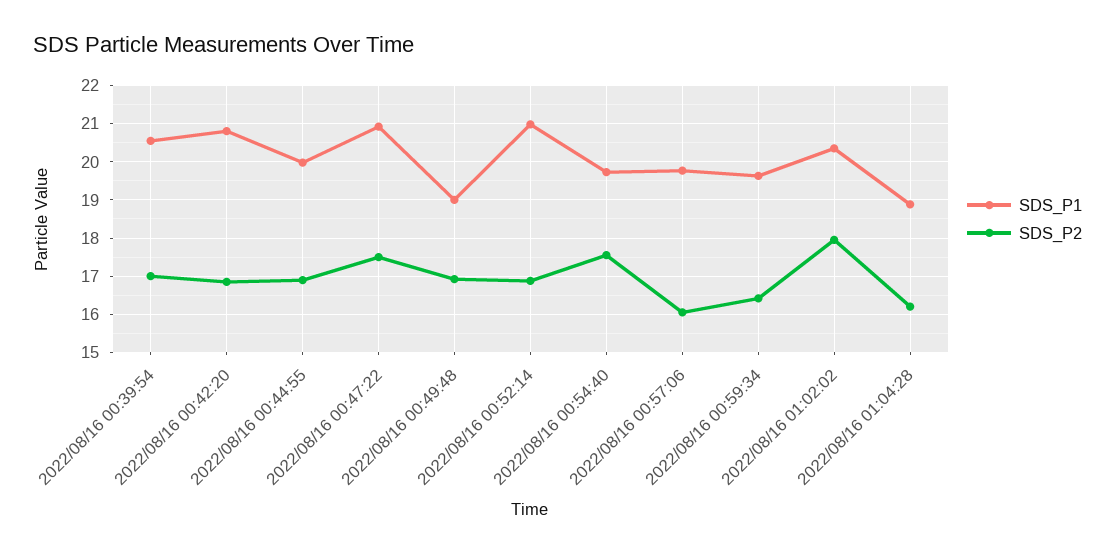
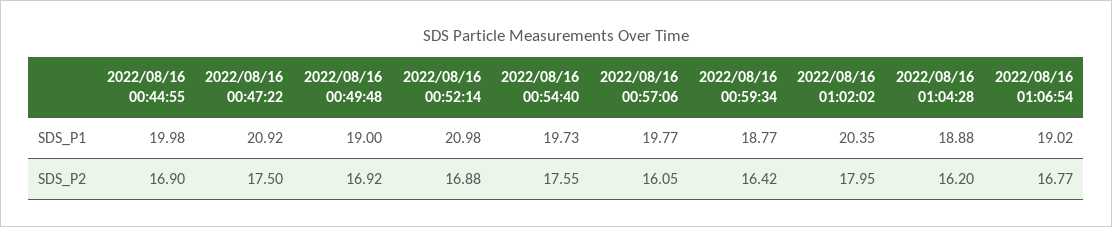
SDS_P1, 2022/08/16 00:39:54: 20.6 -> none
SDS_P2, 2022/08/16 00:39:54: 17 -> none
SDS_P1, 2022/08/16 00:42:20: 20.8 -> none
SDS_P2, 2022/08/16 00:42:20: 16.8 -> none
SDS_P1, 2022/08/16 00:59:34: 19.6 -> 18.77
SDS_P1, 2022/08/16 01:06:54: none -> 19.02
SDS_P2, 2022/08/16 01:06:54: none -> 16.77

